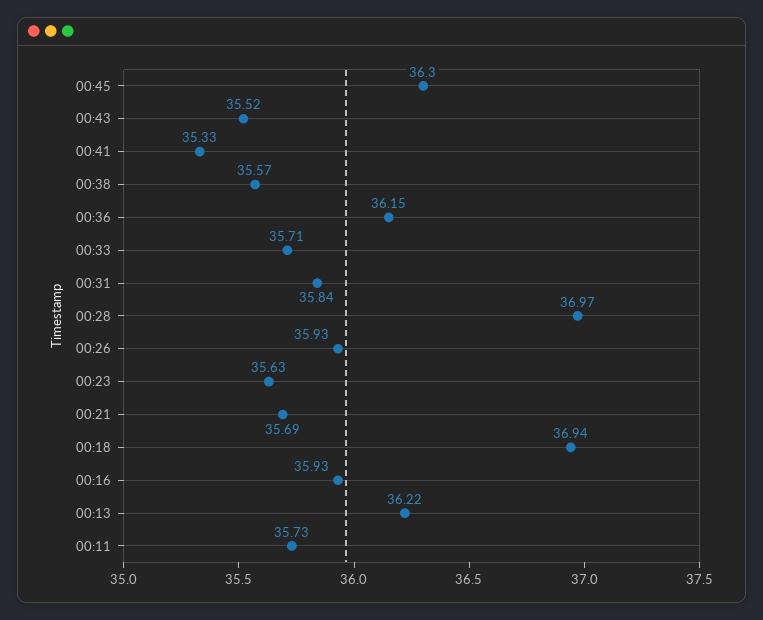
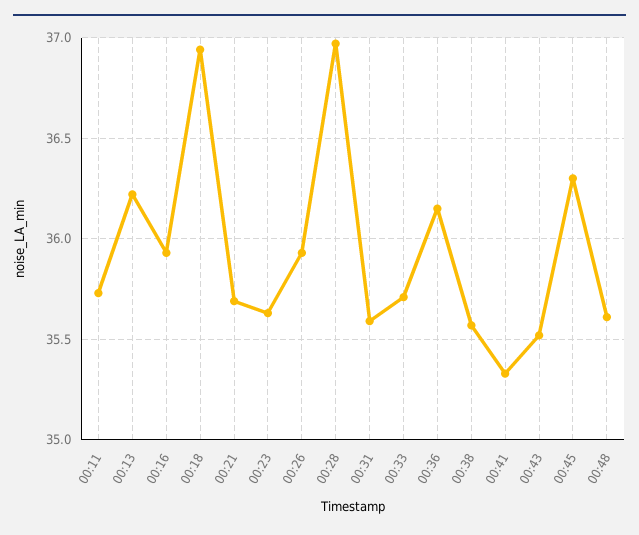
00:31: 35.84 -> 35.6
00:48: none -> 35.6

